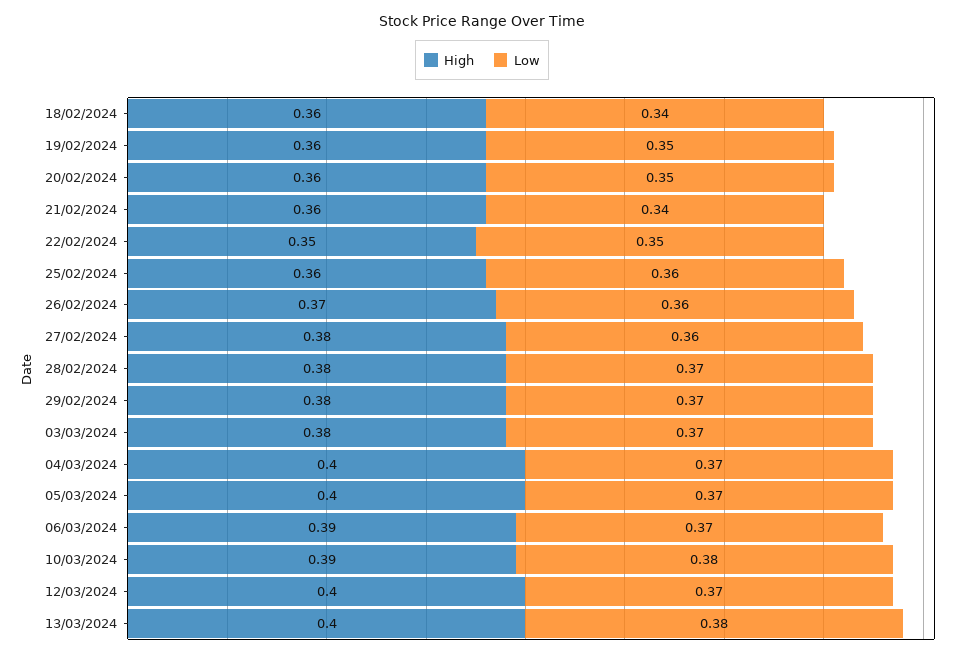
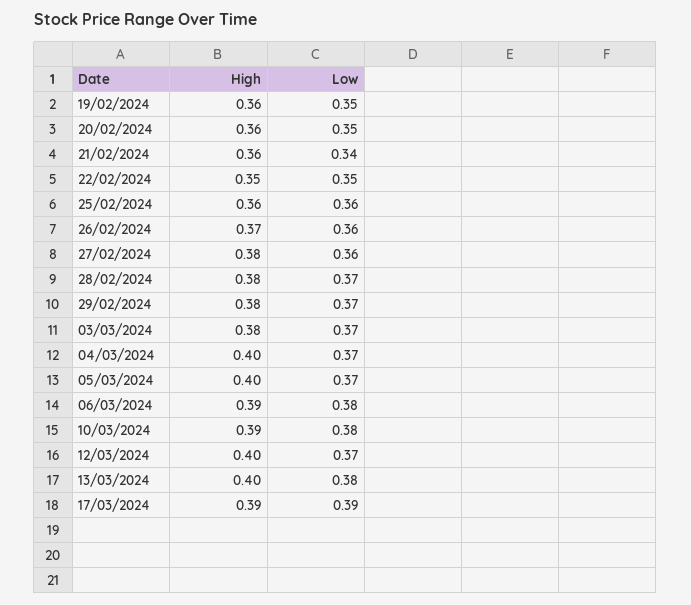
High, 18/02/2024: 0.36 -> none
Low, 18/02/2024: 0.34 -> none
Low, 06/03/2024: 0.37 -> 0.38
High, 17/03/2024: none -> 0.39
Low, 17/03/2024: none -> 0.39

